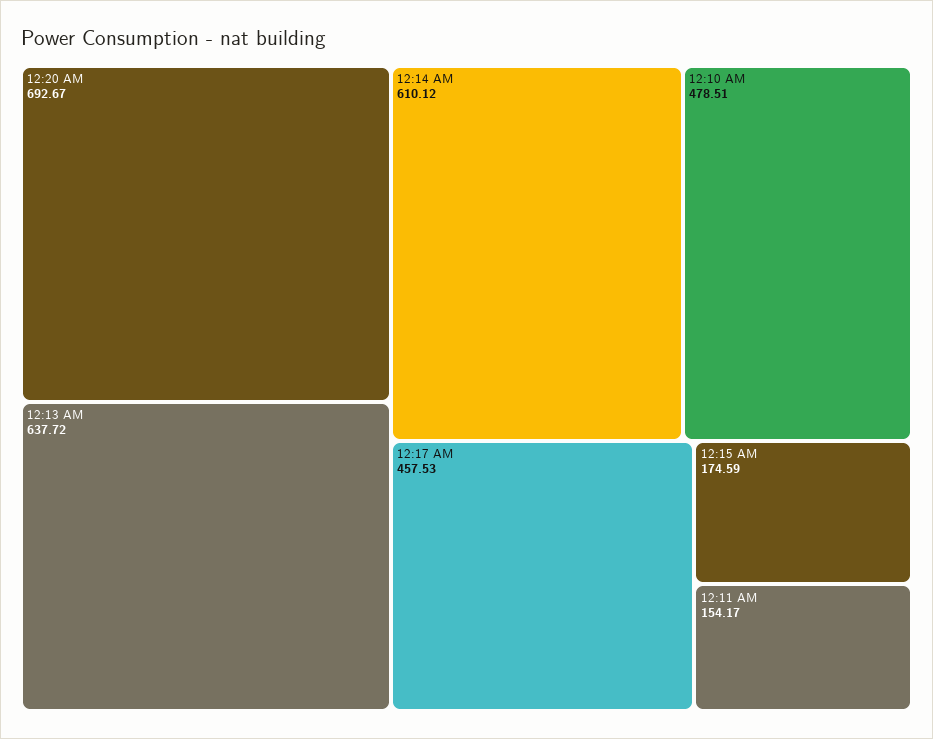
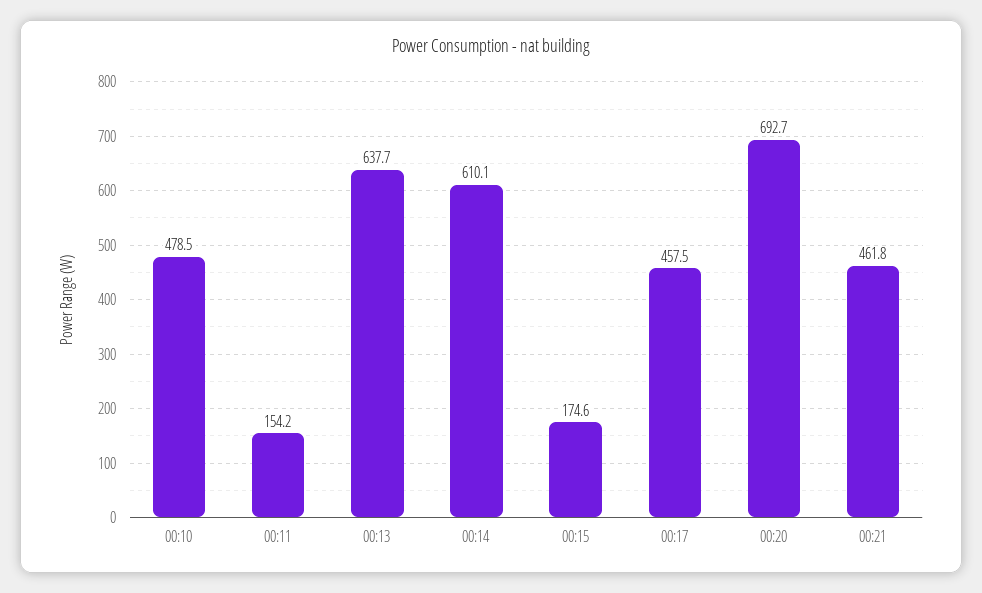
00:21: none -> 461.8

